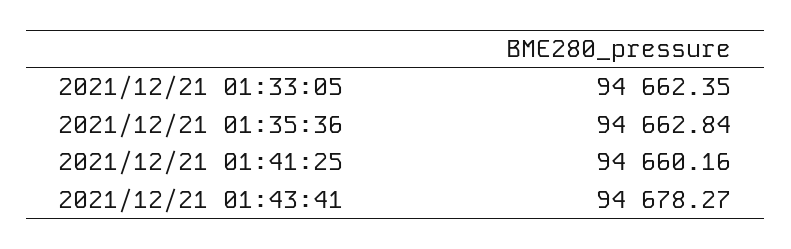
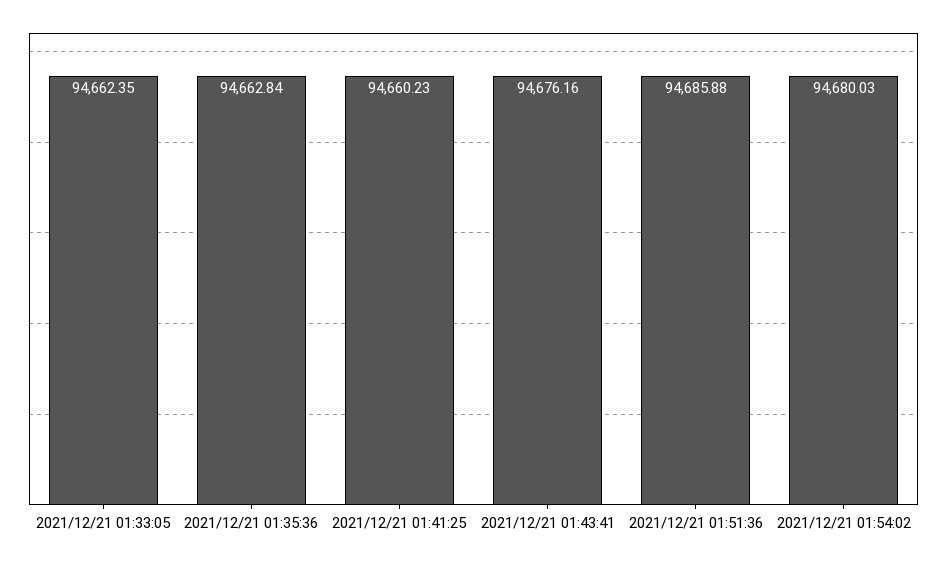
2021/12/21 01:41:25: 94660.16 -> 94660.23
2021/12/21 01:43:41: 94678.27 -> 94676.16
2021/12/21 01:51:36: none -> 94685.88
2021/12/21 01:54:02: none -> 94680.03

